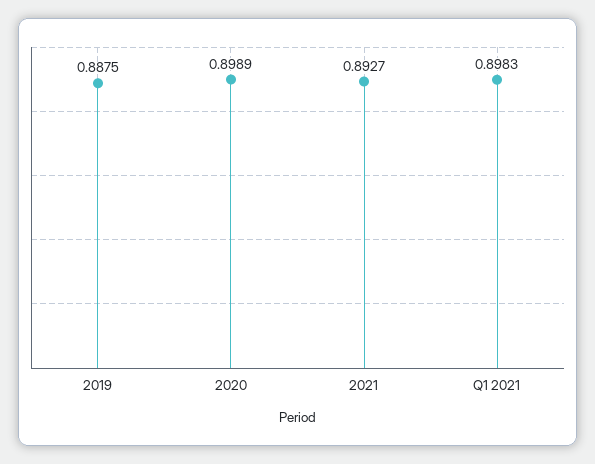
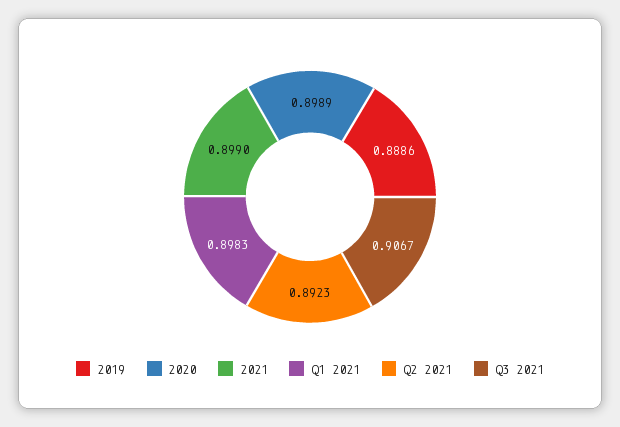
2019: 0.8875 -> 0.8886
2021: 0.8927 -> 0.899
Q2 2021: none -> 0.8923
Q3 2021: none -> 0.9067

